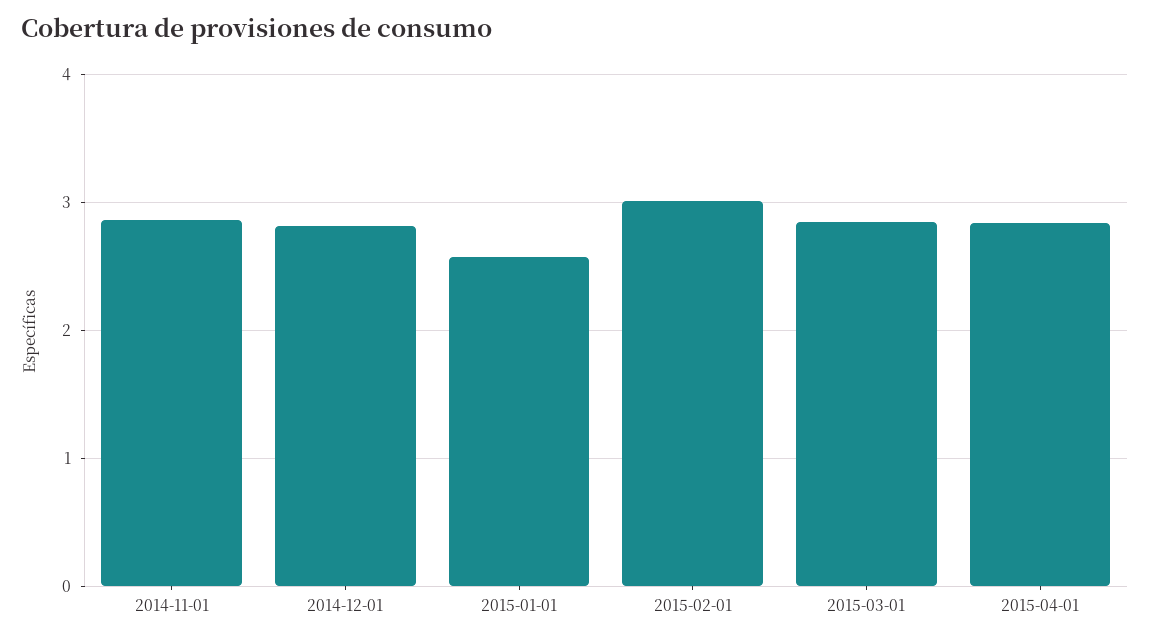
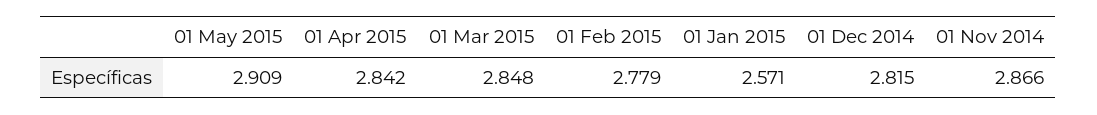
2015-02-01: 3 -> 2.779
01 May 2015: none -> 2.909

